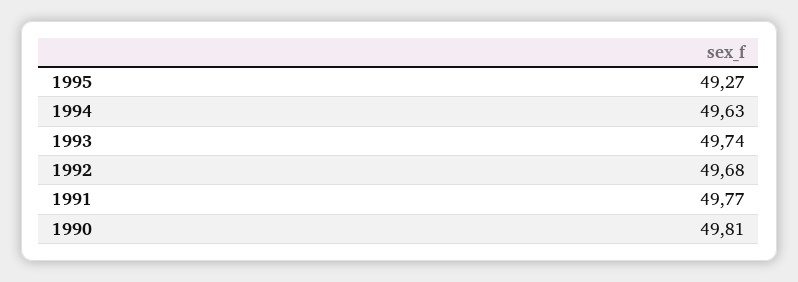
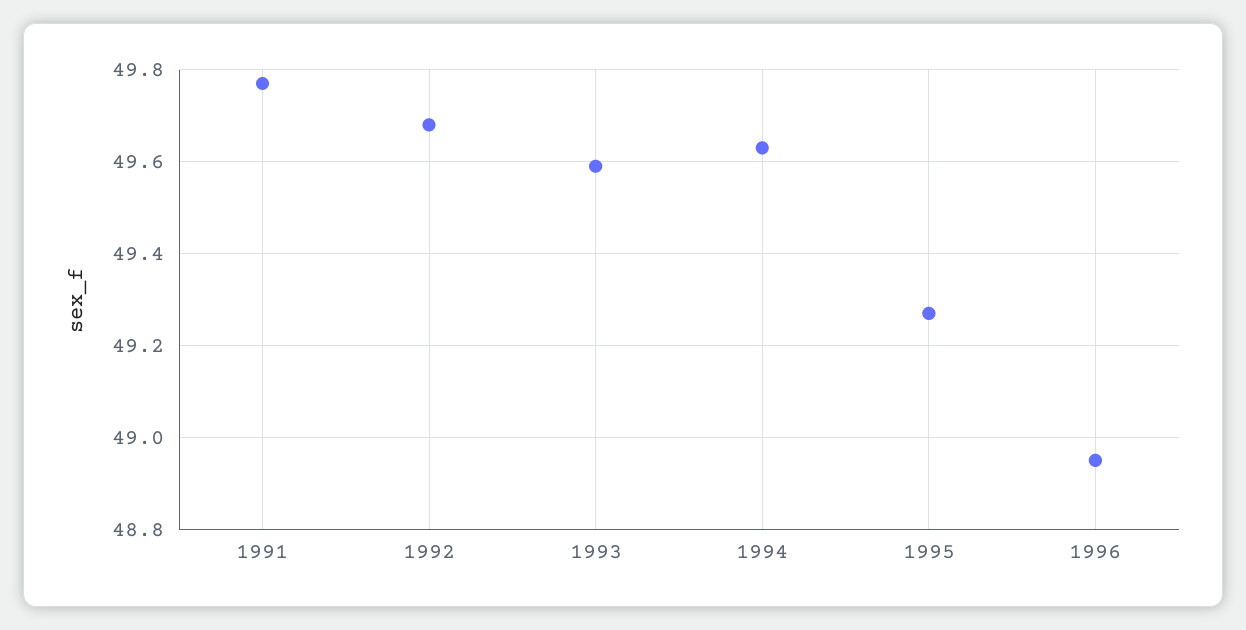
1993: 49.74 -> 49.6
1990: 49.81 -> none
1996: none -> 48.95

